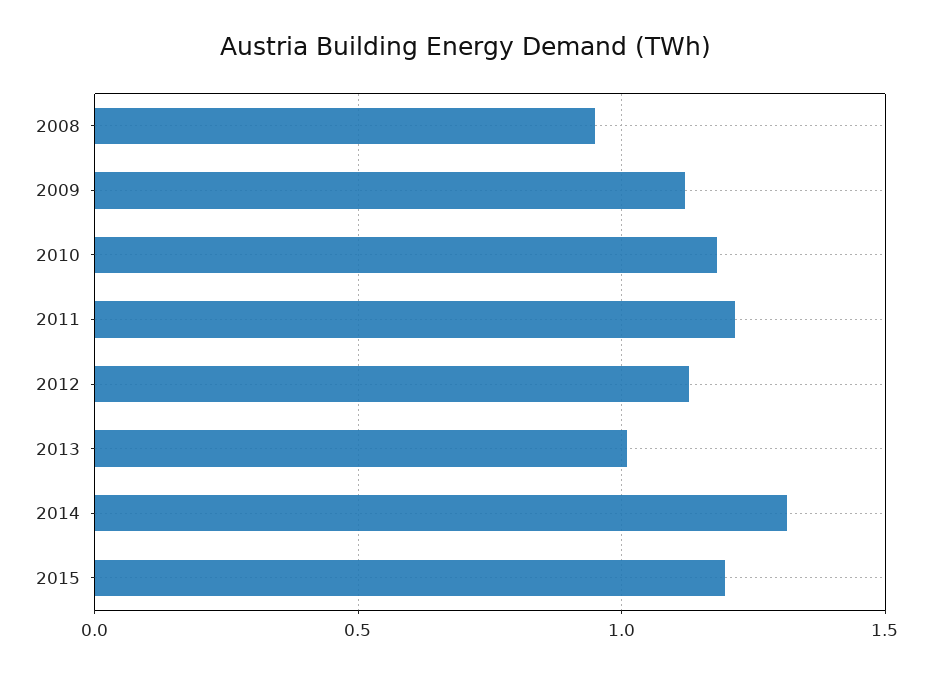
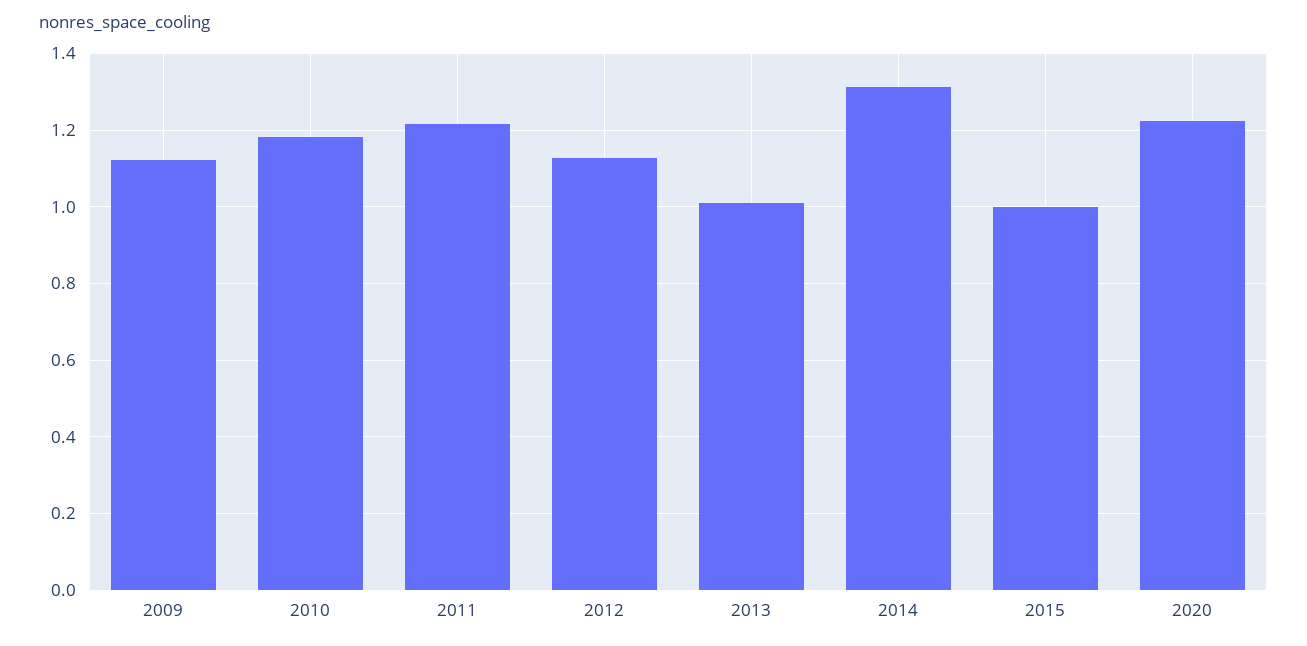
2008: 0.95 -> none
2015: 1.2 -> 1
2020: none -> 1.22

